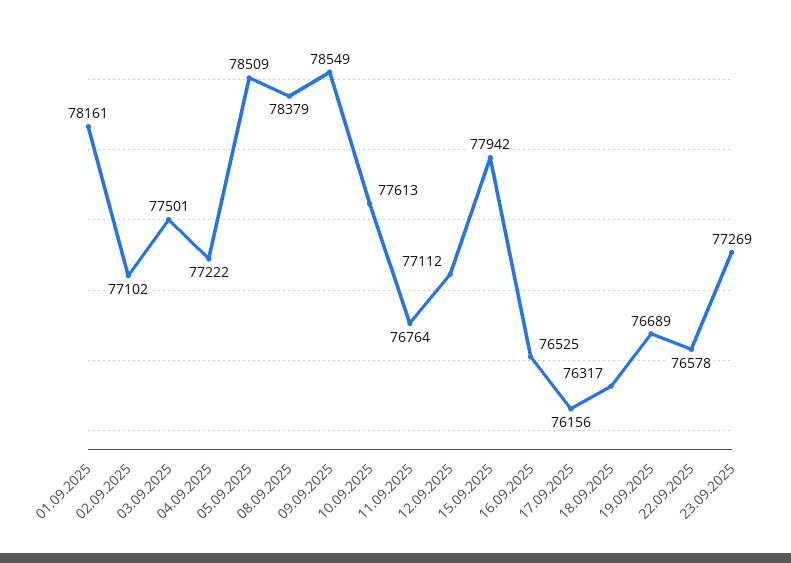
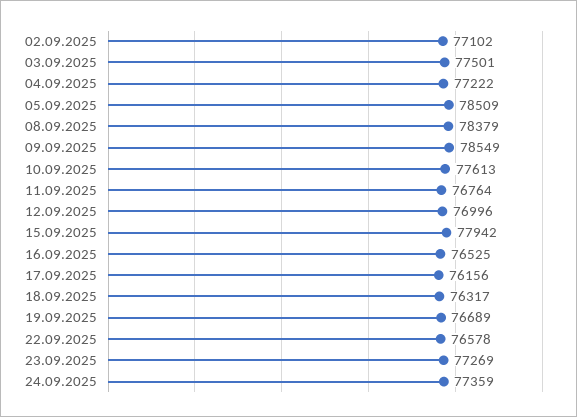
01.09.2025: 78161 -> none
12.09.2025: 77112 -> 76996
24.09.2025: none -> 77359

